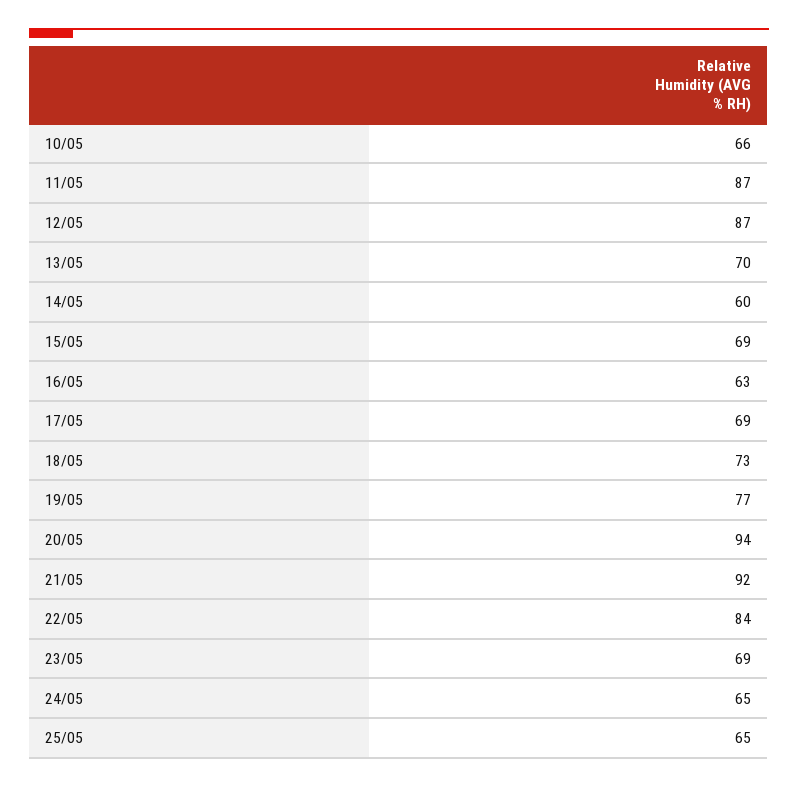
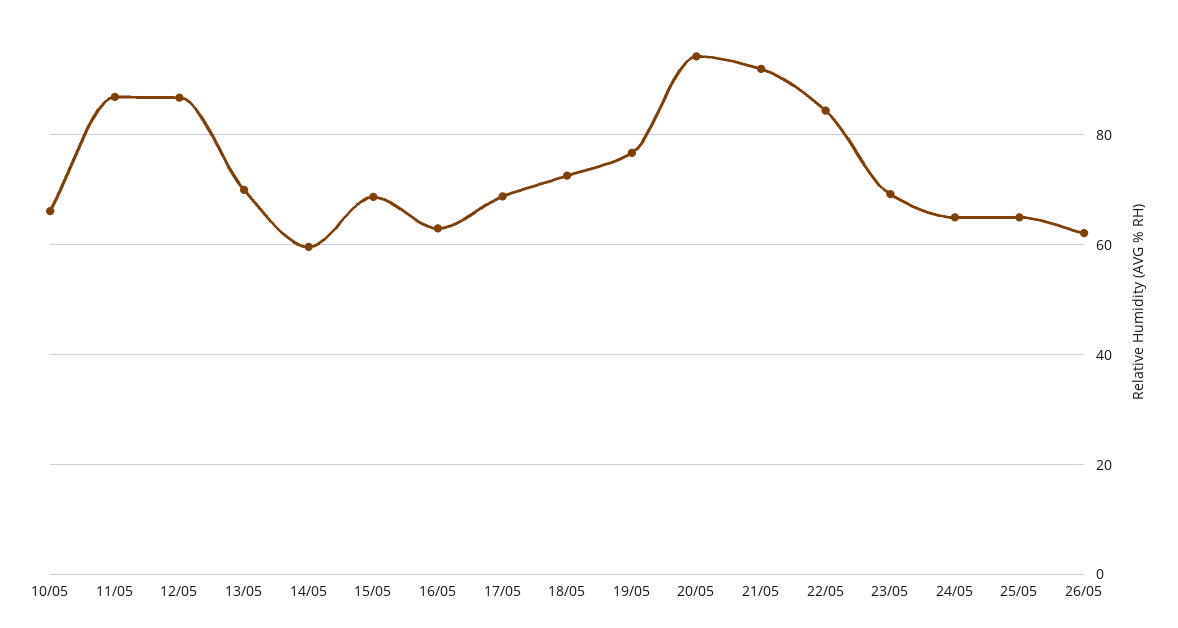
26/05: none -> 62

